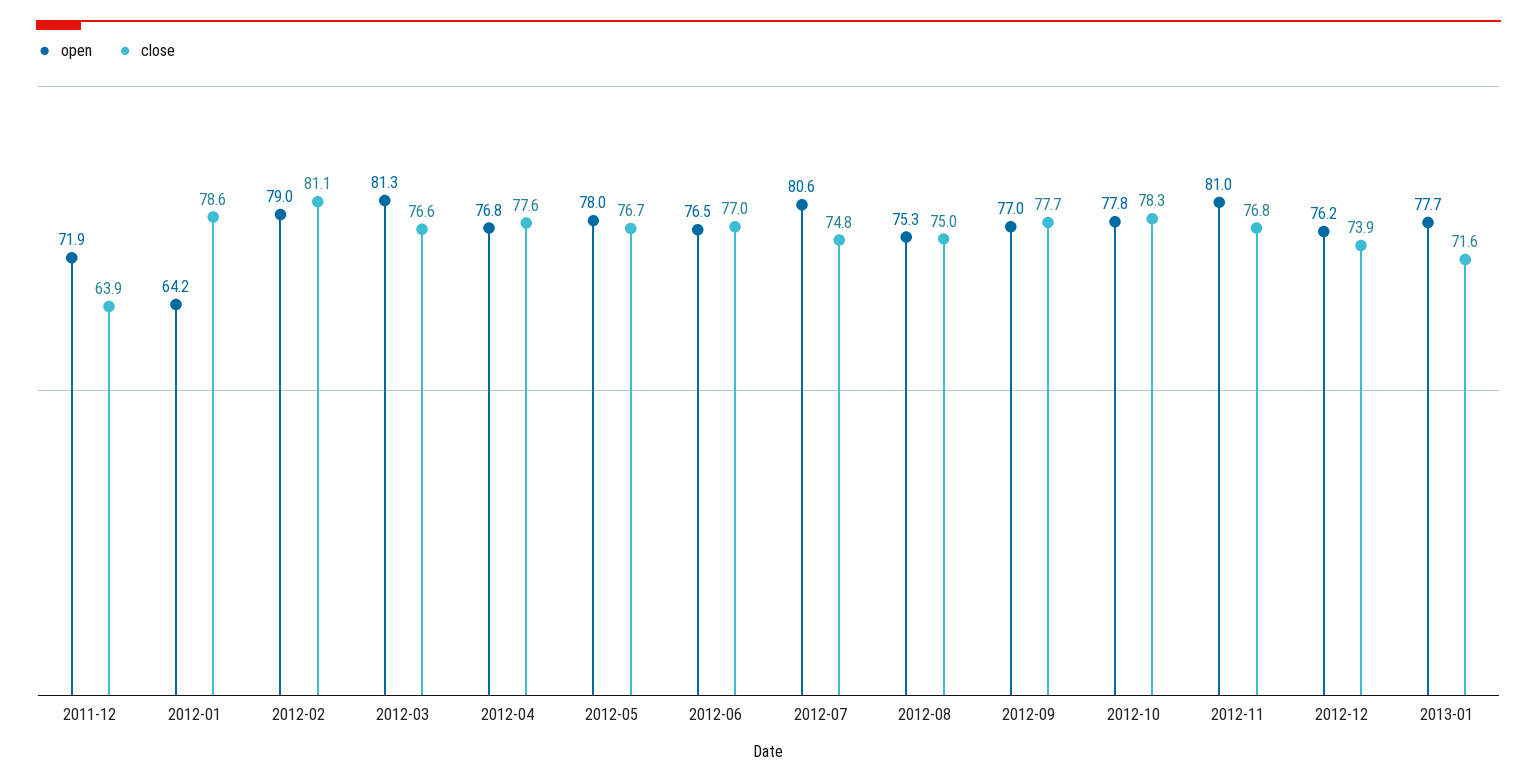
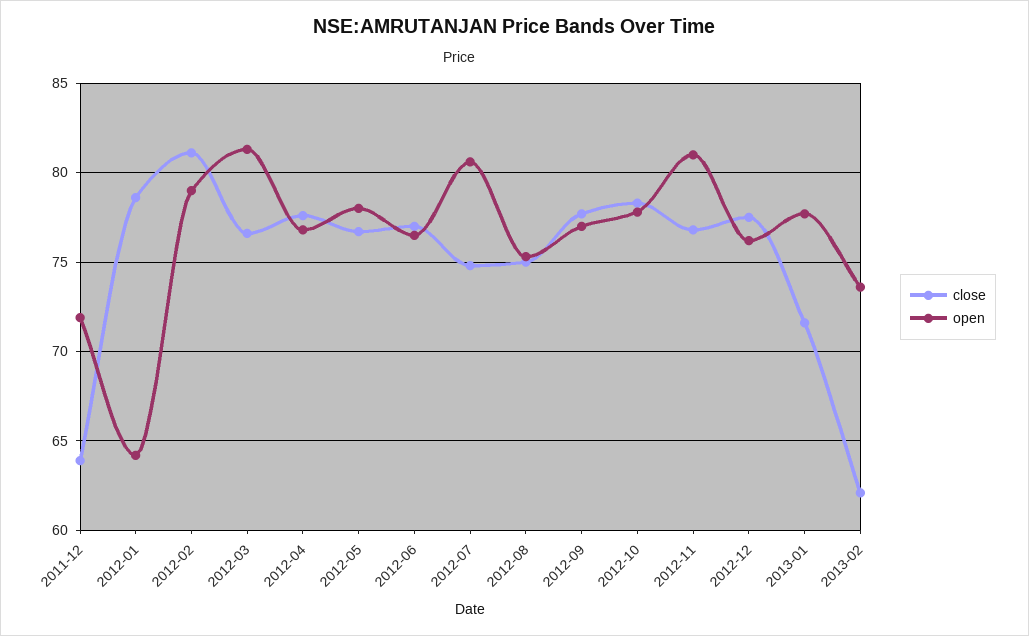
close, 2012-12: 73.9 -> 77.5
close, 2013-02: none -> 62
open, 2013-02: none -> 73.5

